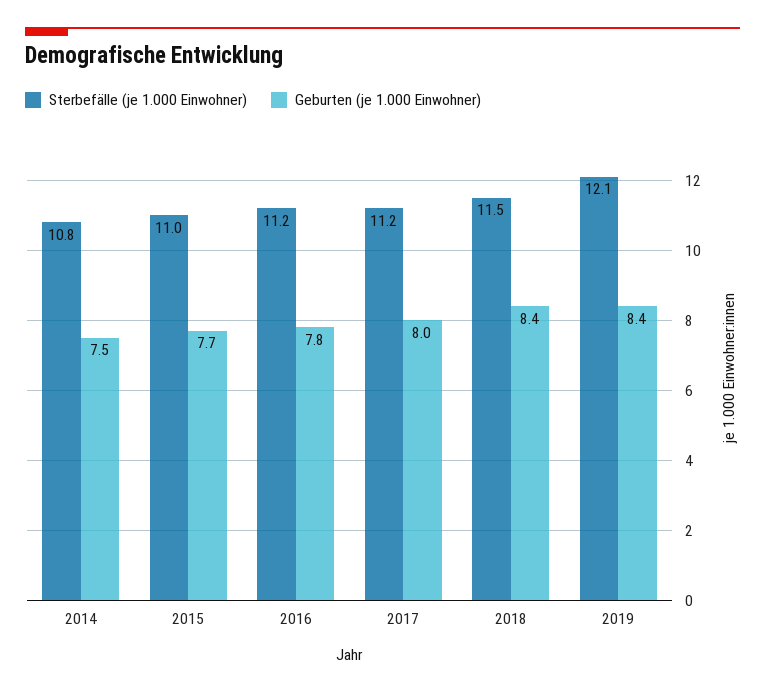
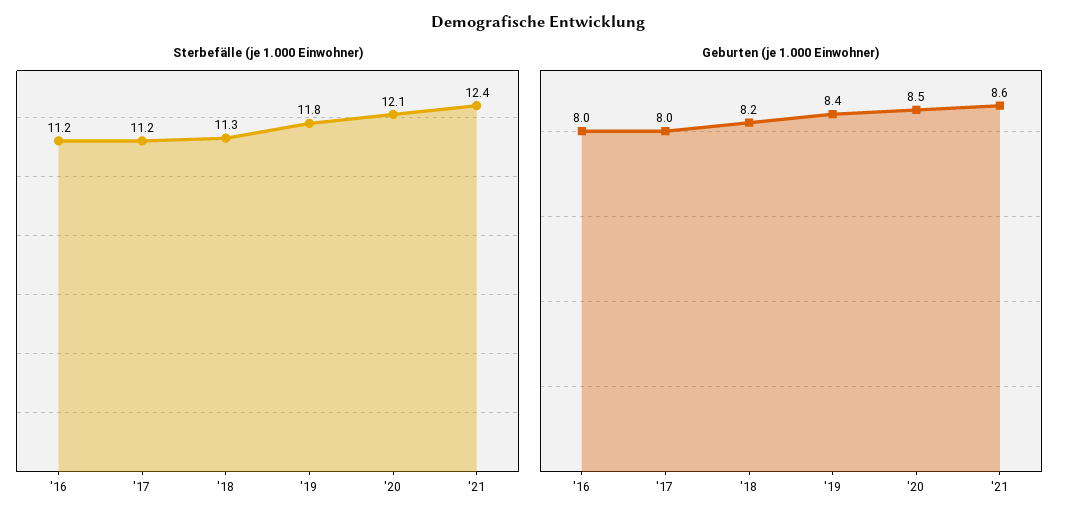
Sterbefälle (je 1.000 Einwohner), 2014: 10.8 -> none
Geburten (je 1.000 Einwohner), 2014: 7.5 -> none
Sterbefälle (je 1.000 Einwohner), 2015: 11 -> none
Geburten (je 1.000 Einwohner), 2015: 7.7 -> none
Geburten (je 1.000 Einwohner), 2016: 7.8 -> 8
Sterbefälle (je 1.000 Einwohner), 2018: 11.5 -> 11.3
Geburten (je 1.000 Einwohner), 2018: 8.4 -> 8.2
Sterbefälle (je 1.000 Einwohner), 2019: 12.1 -> 11.8
Sterbefälle (je 1.000 Einwohner), '20: none -> 12.1
Sterbefälle (je 1.000 Einwohner), '21: none -> 12.4
Geburten (je 1.000 Einwohner), '20: none -> 8.5
Geburten (je 1.000 Einwohner), '21: none -> 8.6

